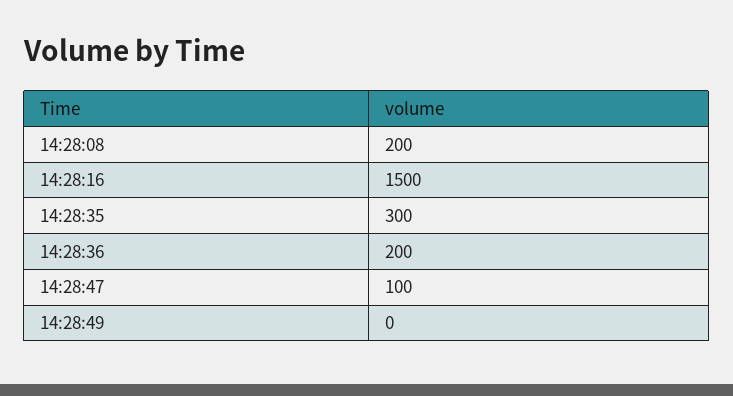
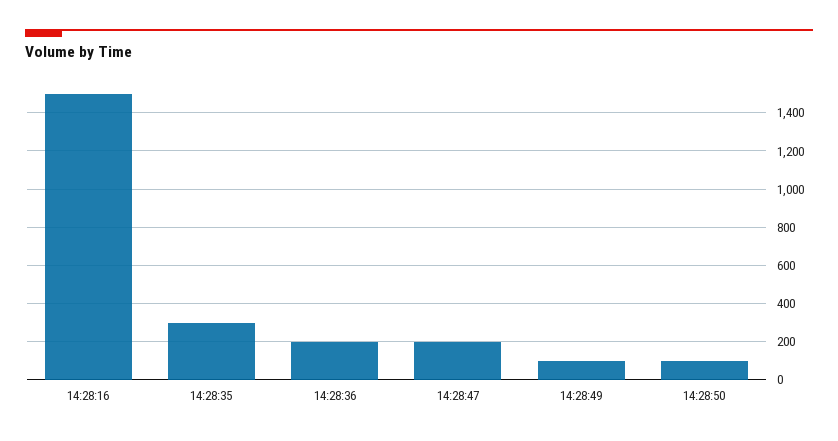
14:28:08: 200 -> none
14:28:47: 100 -> 200
14:28:49: 0 -> 100
14:28:50: none -> 100

